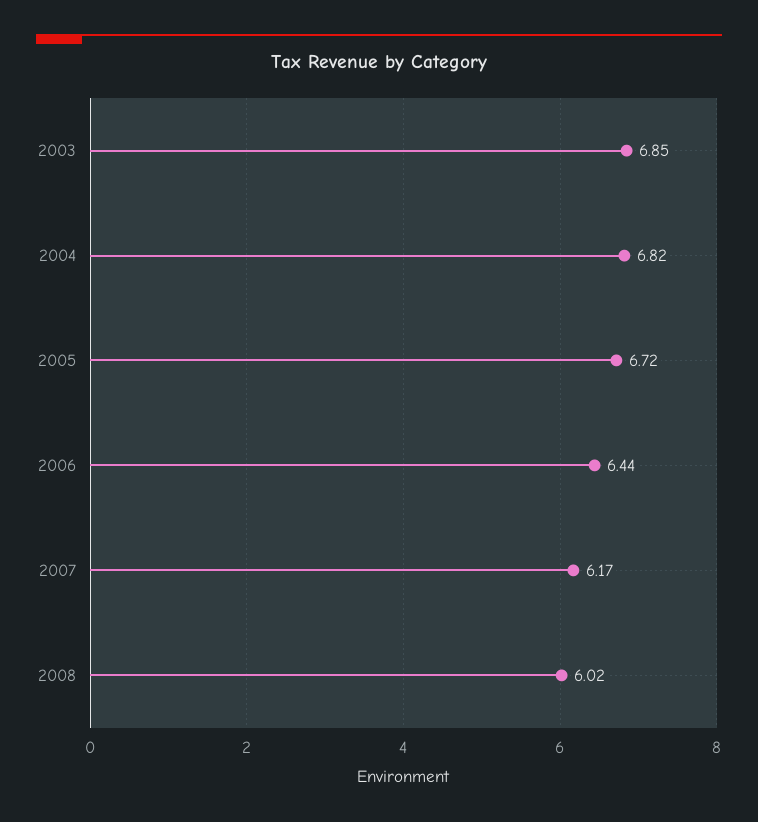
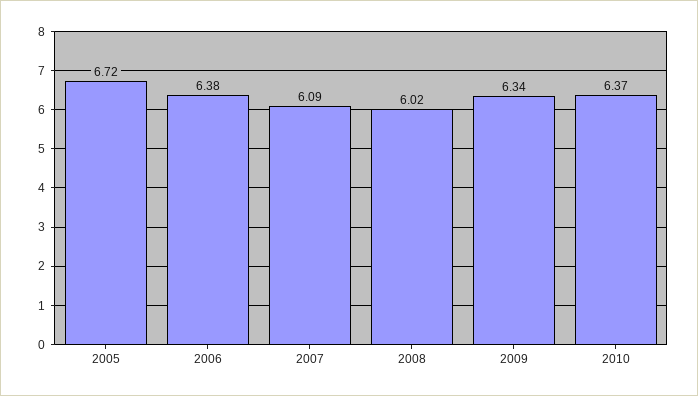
2003: 6.85 -> none
2004: 6.82 -> none
2006: 6.44 -> 6.38
2007: 6.17 -> 6.09
2009: none -> 6.34
2010: none -> 6.37

